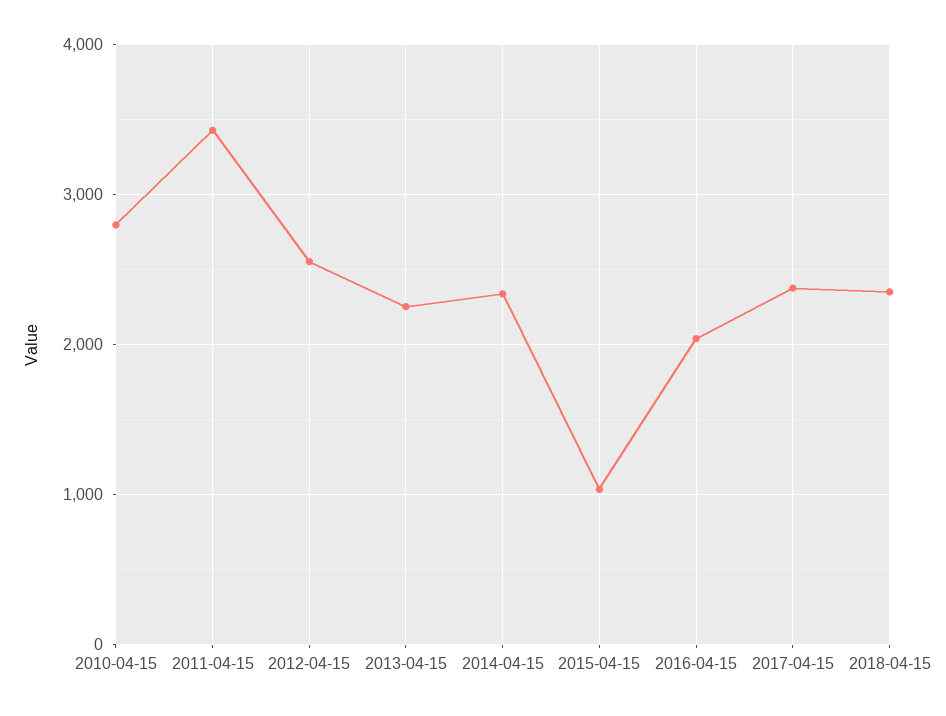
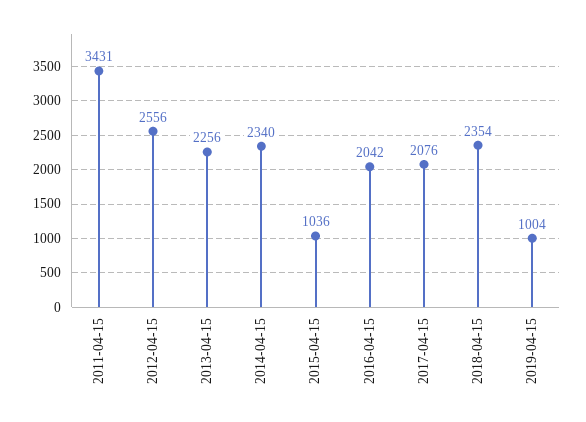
2010-04-15: 2800 -> none
2017-04-15: 2400 -> 2076
2019-04-15: none -> 1004

